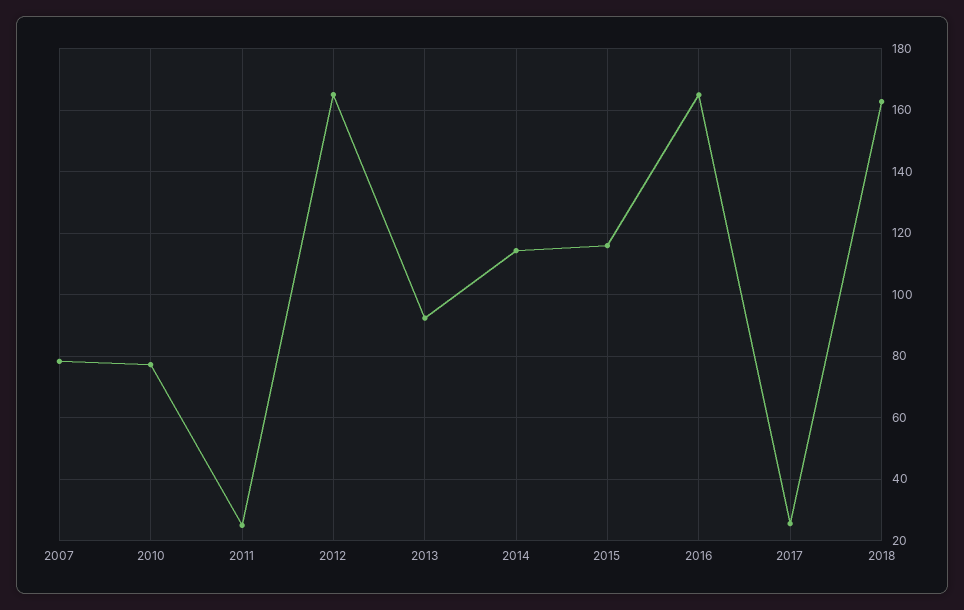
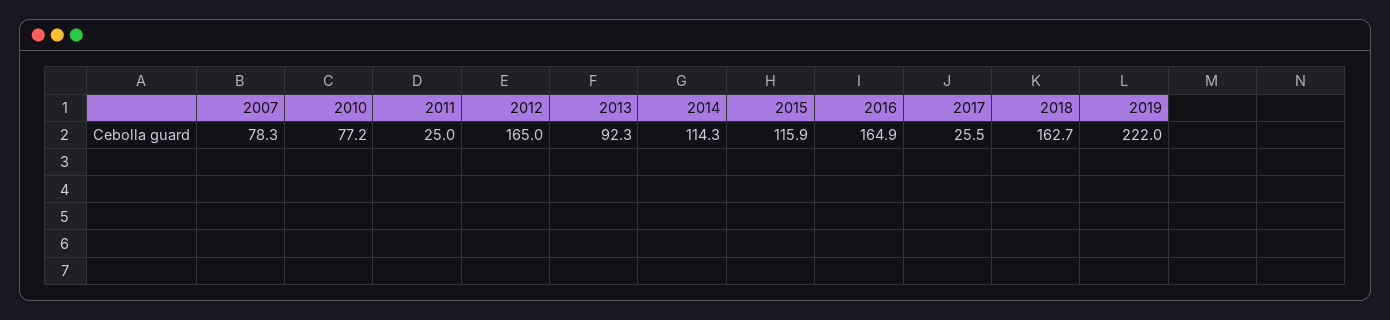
2019: none -> 222

